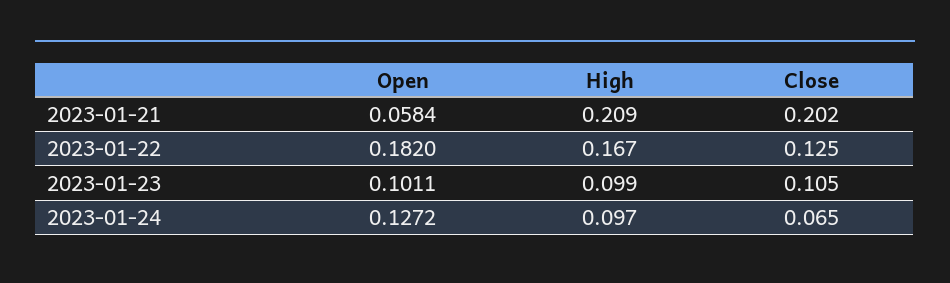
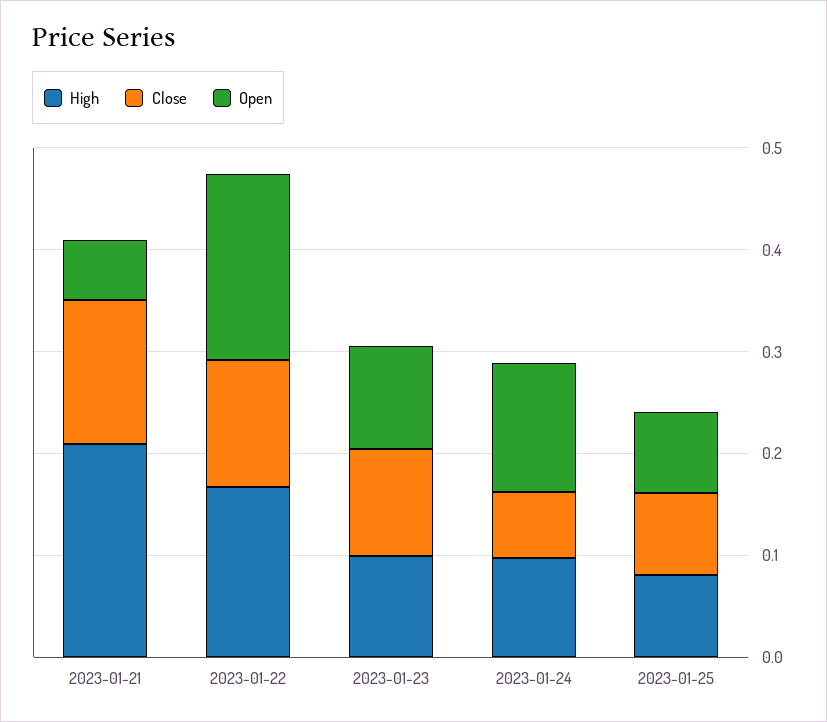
Close, 2023-01-21: 0.202 -> 0.14
High, 2023-01-25: none -> 0.08
Close, 2023-01-25: none -> 0.08
Open, 2023-01-25: none -> 0.08

